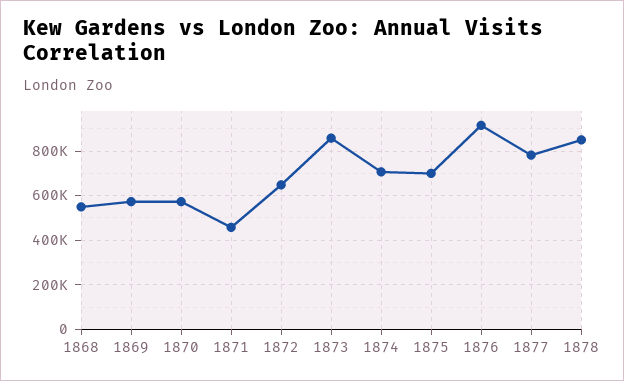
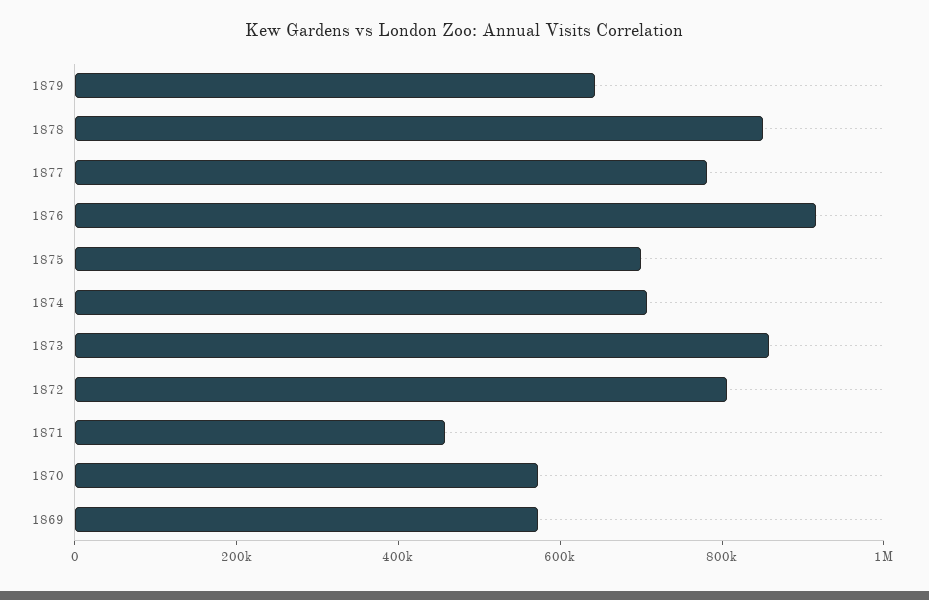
1868: 550000 -> none
1872: 650000 -> 800000
1879: none -> 650000

